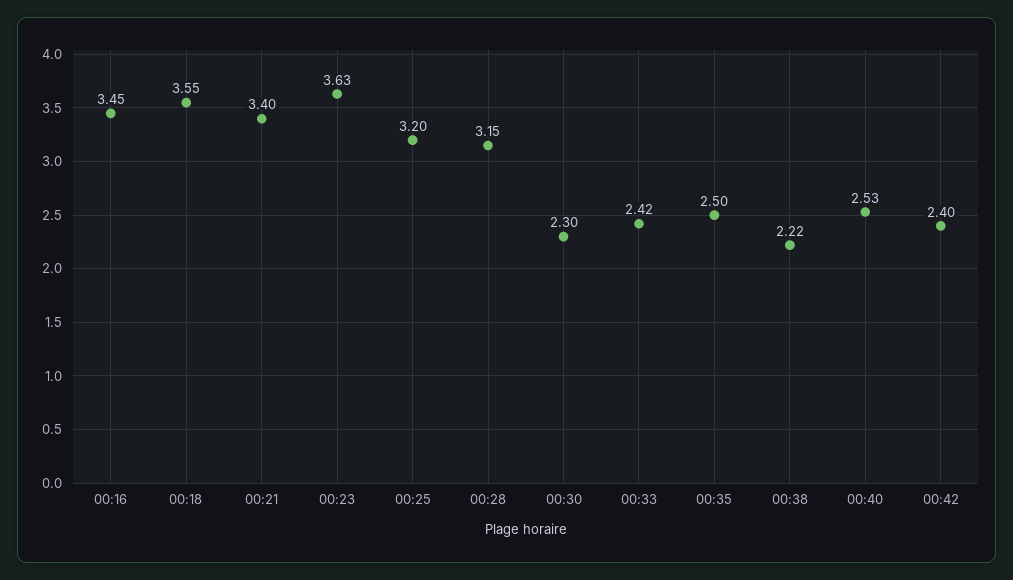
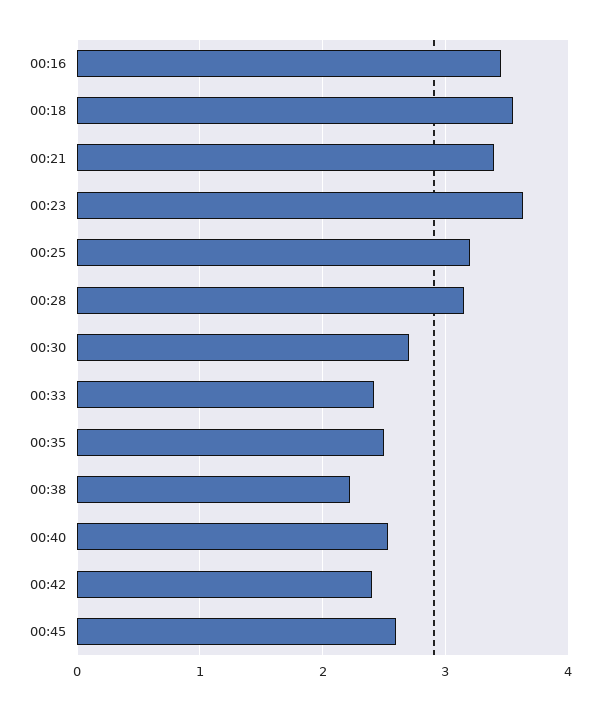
00:30: 2.3 -> 2.7
00:45: none -> 2.6

